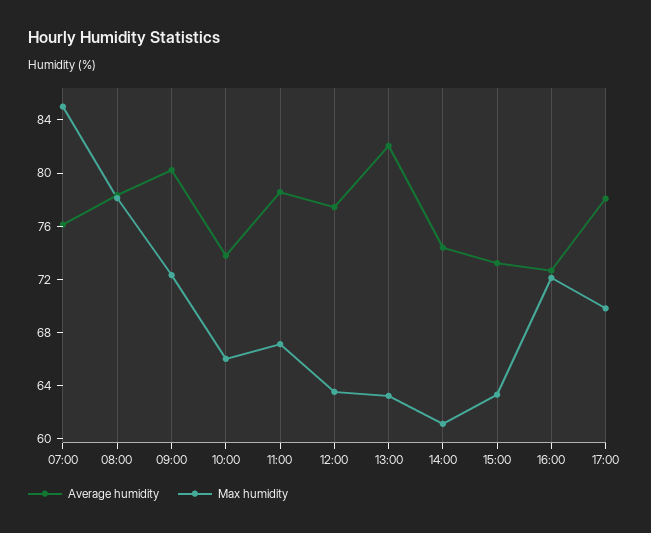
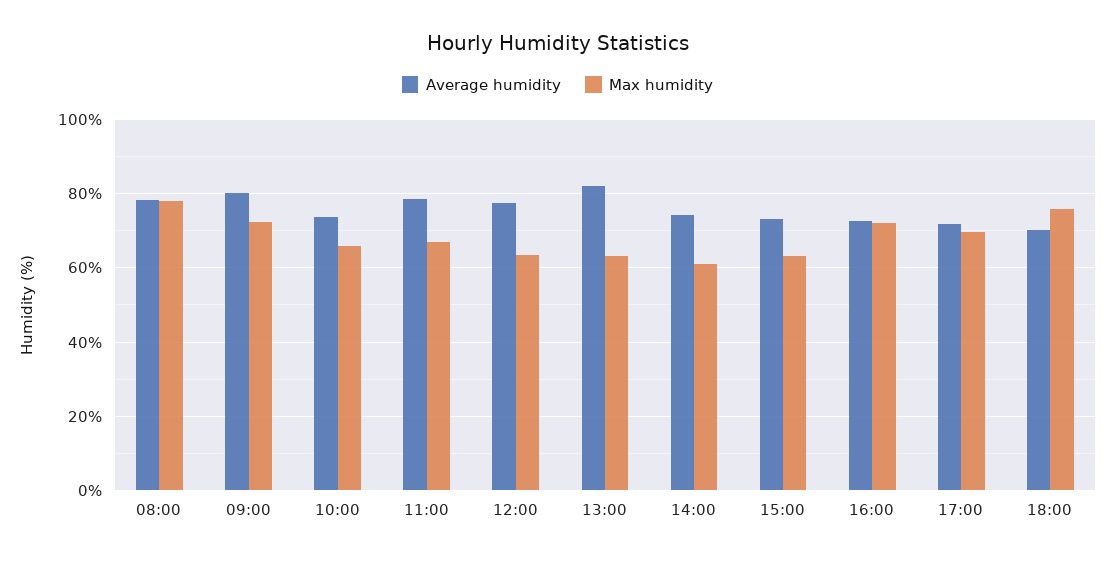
Average humidity, 07:00: 76 -> none
Max humidity, 07:00: 85 -> none
Average humidity, 17:00: 78 -> 72
Average humidity, 18:00: none -> 70
Max humidity, 18:00: none -> 76

